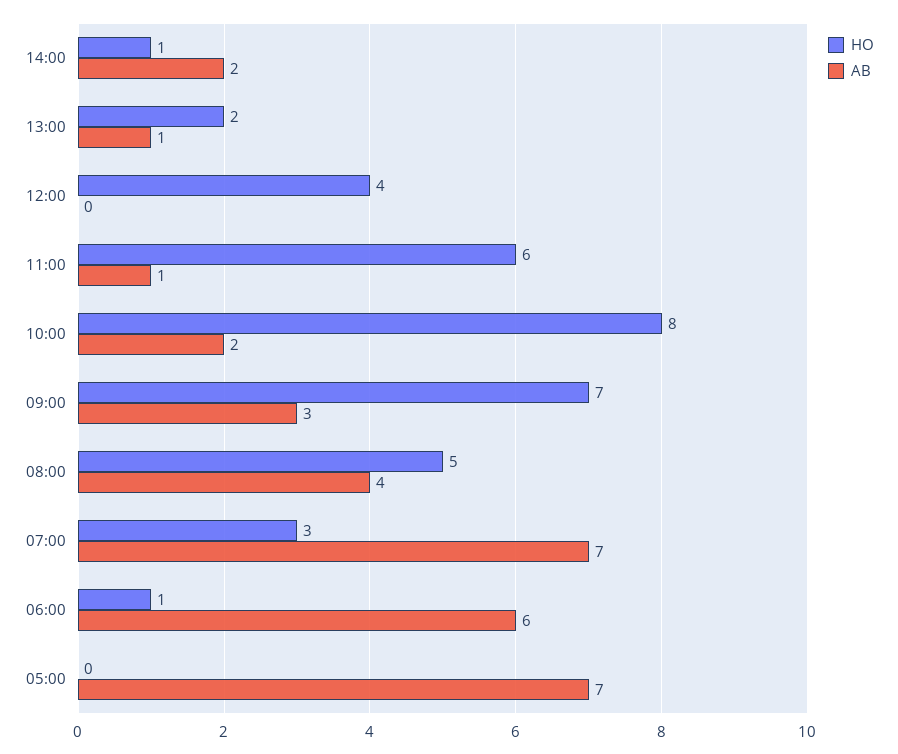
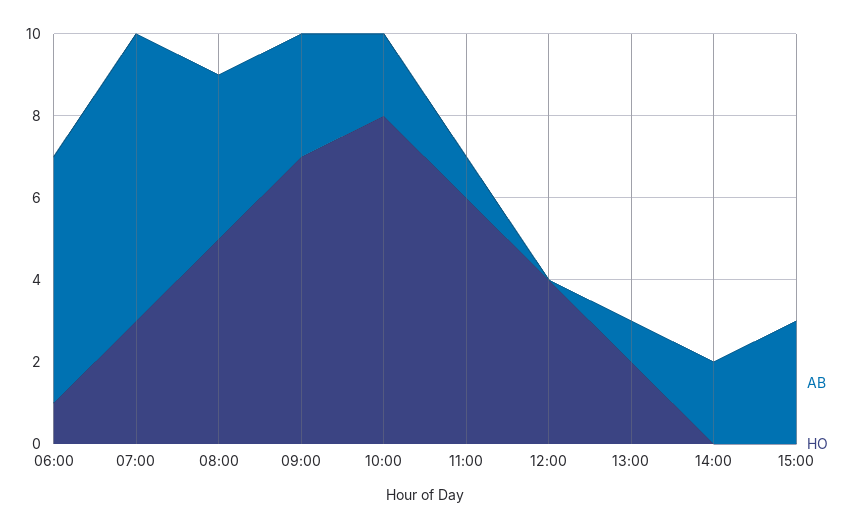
HO, 14:00: 1 -> 0
HO, 05:00: 0 -> none
AB, 05:00: 7 -> none
AB, 15:00: none -> 3
HO, 15:00: none -> 0

